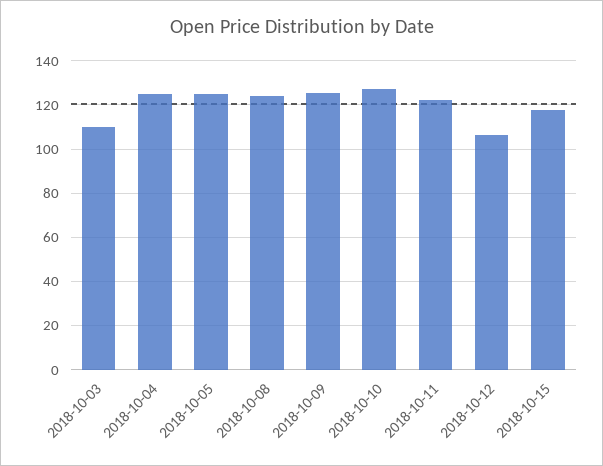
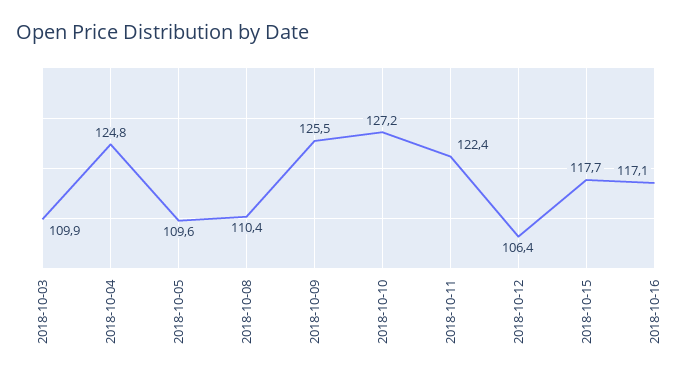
2018-10-05: 125 -> 109.6
2018-10-08: 125 -> 110.4
2018-10-16: none -> 117.1

